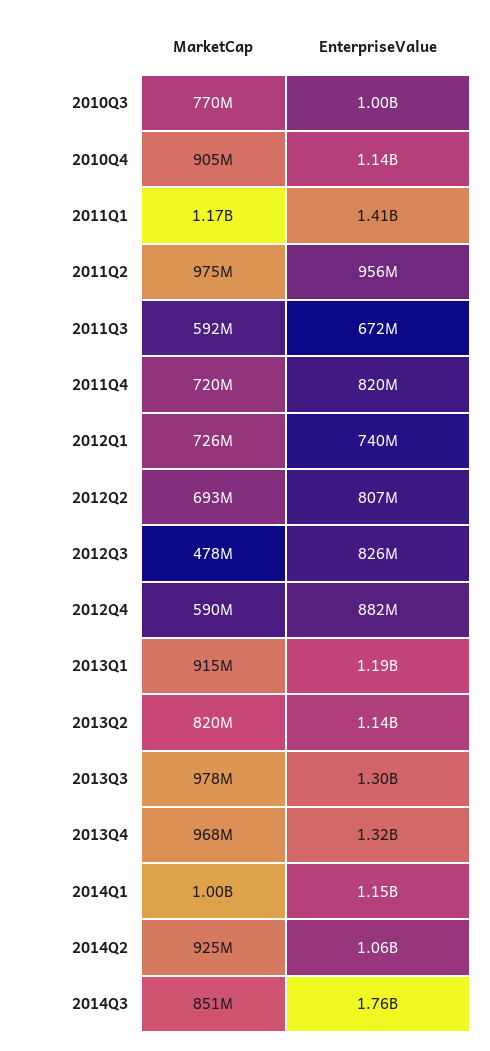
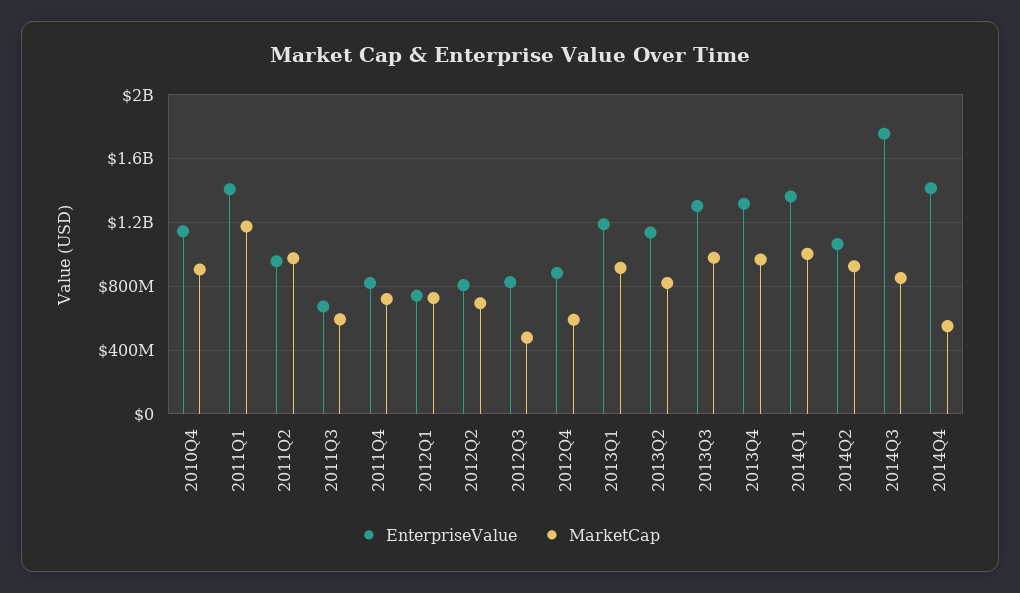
MarketCap, 2010Q3: 770000000 -> none
EnterpriseValue, 2010Q3: 1000000000 -> none
EnterpriseValue, 2014Q1: 1150000000 -> 1350000000
EnterpriseValue, 2014Q4: none -> 1400000000
MarketCap, 2014Q4: none -> 550000000

